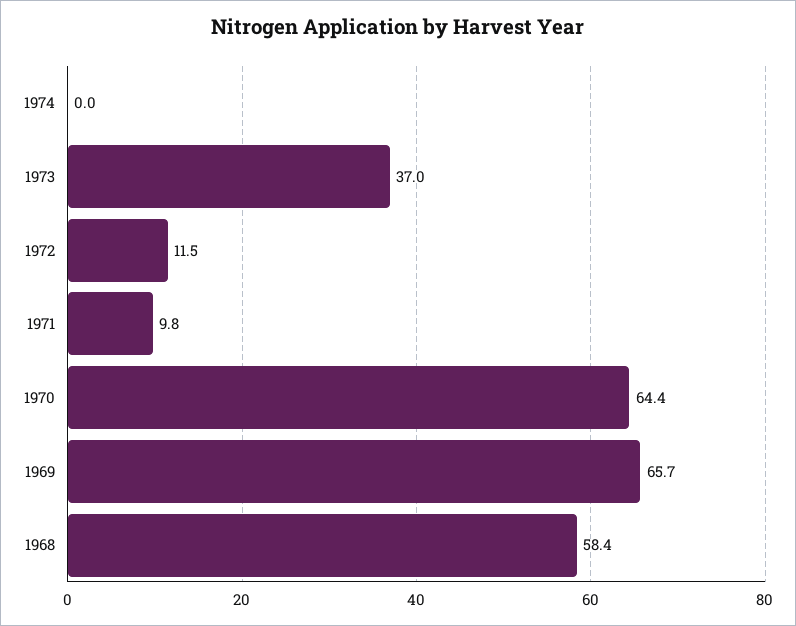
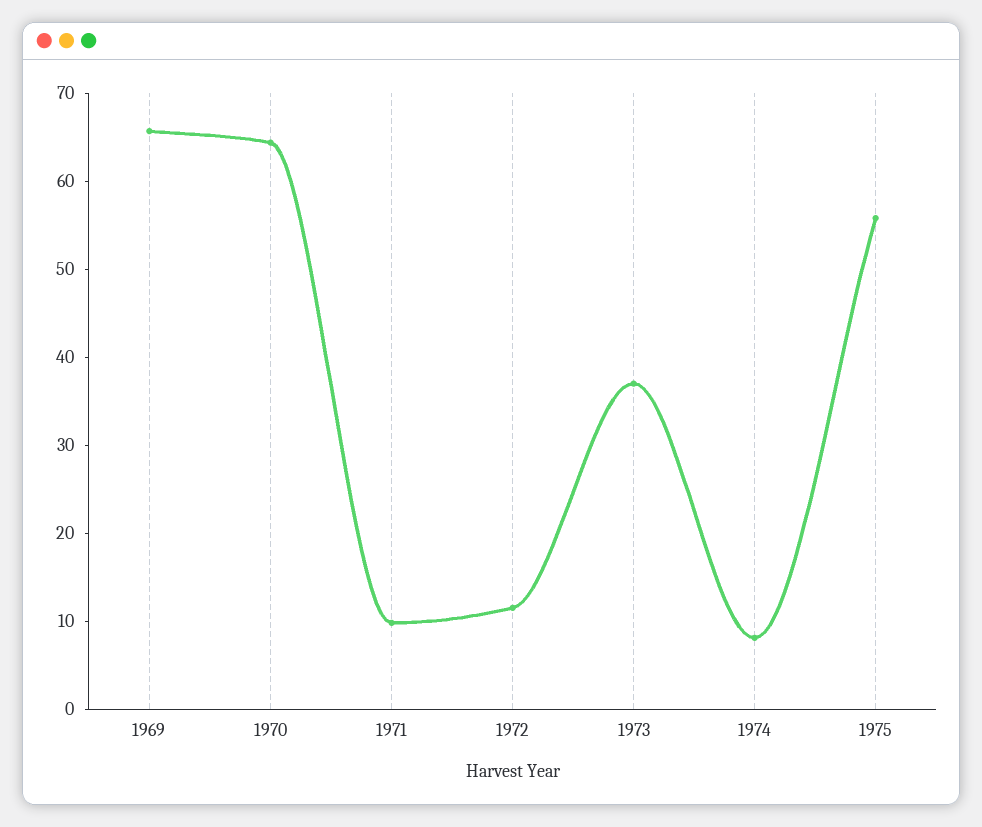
1974: 0 -> 8
1968: 58.4 -> none
1975: none -> 56

